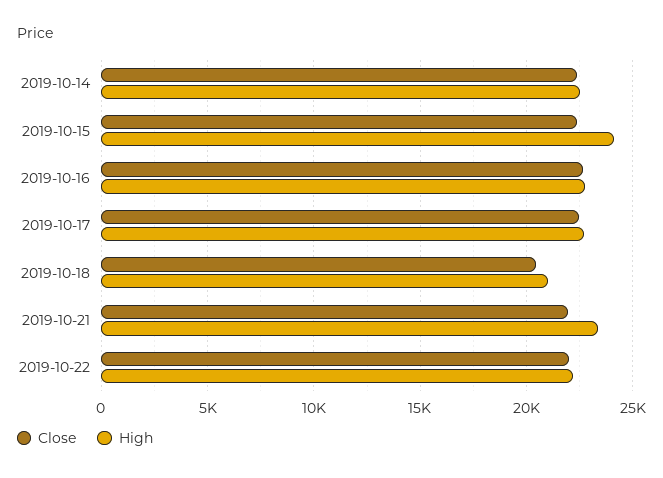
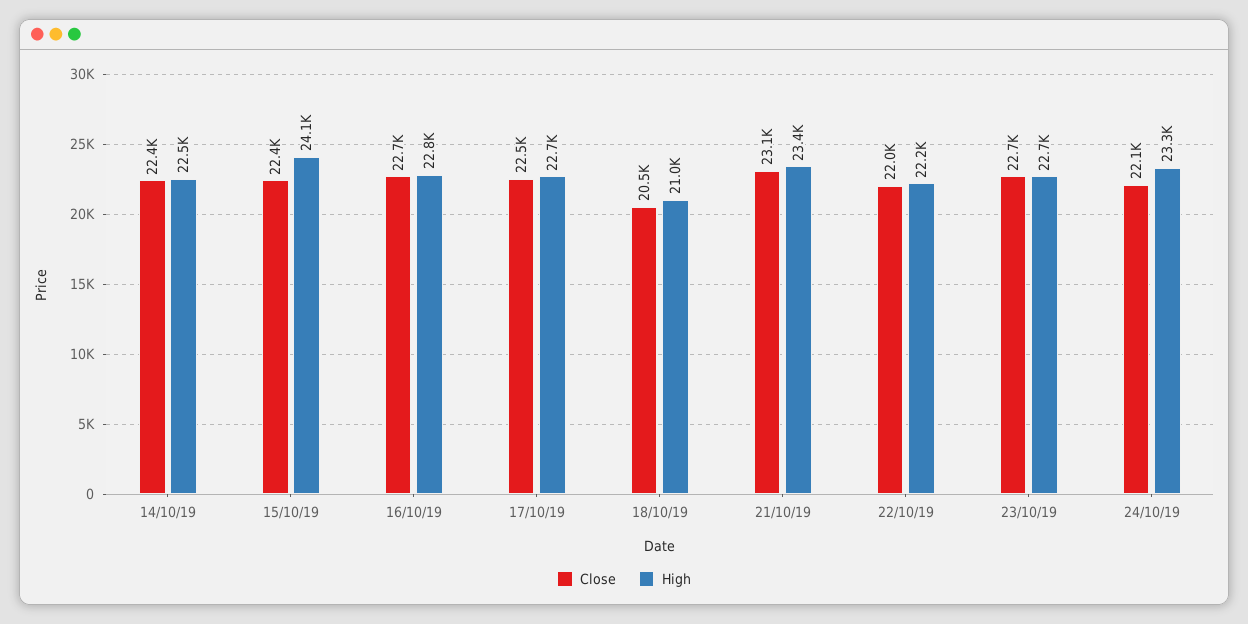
Close, 2019-10-21: 22000 -> 23100
Close, 23/10/19: none -> 22700
High, 23/10/19: none -> 22700
Close, 24/10/19: none -> 22100
High, 24/10/19: none -> 23300

